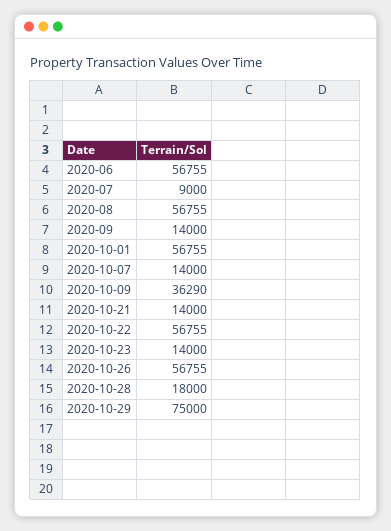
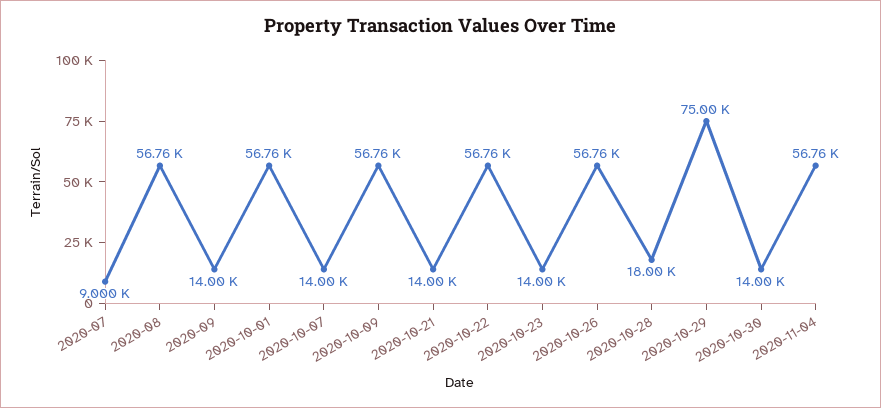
2020-06: 56755 -> none
2020-10-09: 36290 -> 56760
2020-10-30: none -> 14000
2020-11-04: none -> 56760

